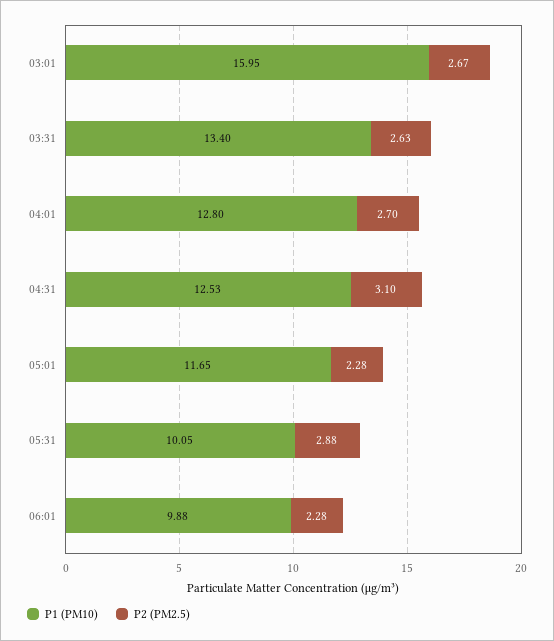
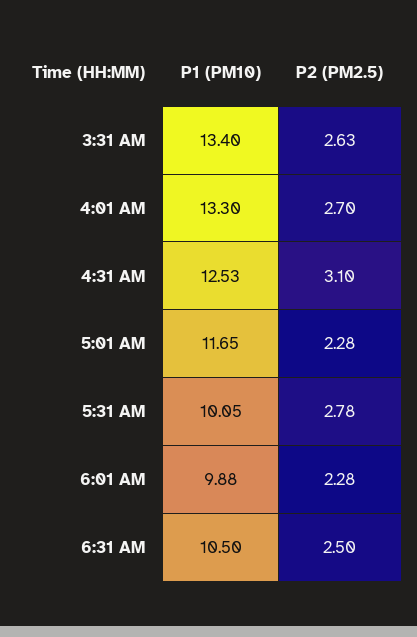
P1 (PM10), 03:01: 15.95 -> none
P2 (PM2.5), 03:01: 2.67 -> none
P1 (PM10), 04:01: 12.8 -> 13.3
P2 (PM2.5), 05:31: 2.88 -> 2.78
P1 (PM10), 6:31 AM: none -> 10.5
P2 (PM2.5), 6:31 AM: none -> 2.5

